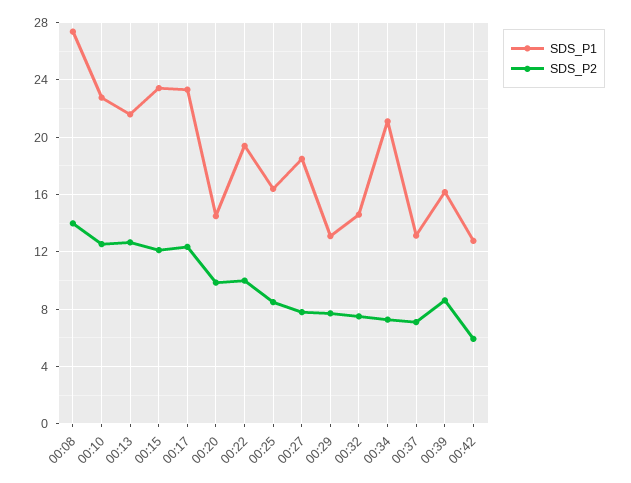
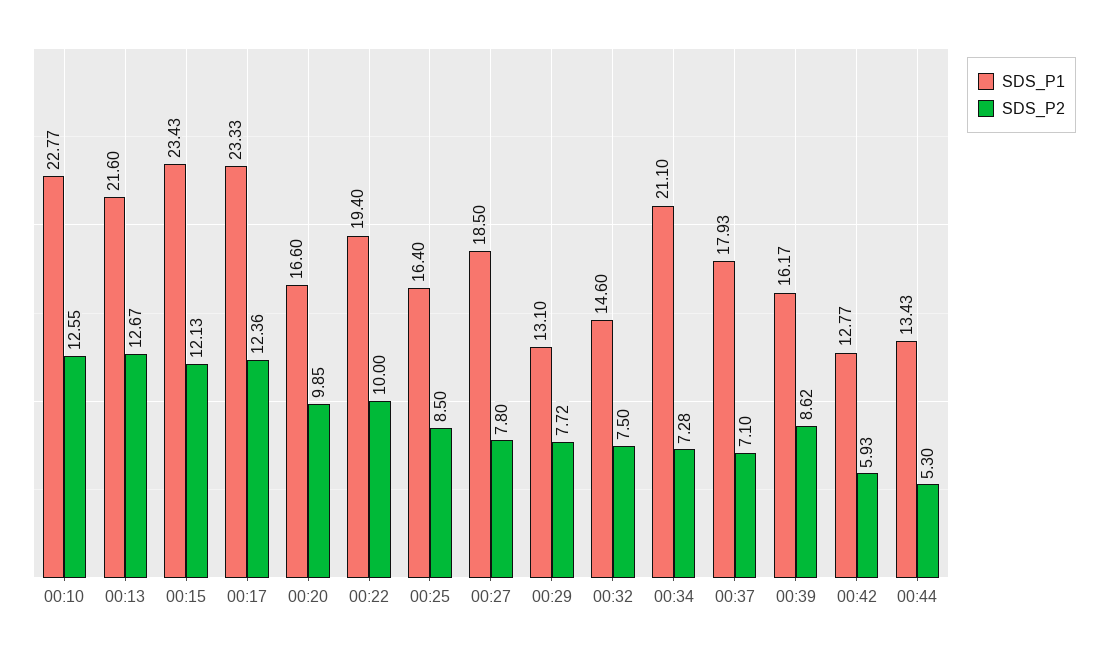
SDS_P1, 00:08: 27.5 -> none
SDS_P2, 00:08: 14 -> none
SDS_P1, 00:20: 14.5 -> 16.6
SDS_P1, 00:37: 13 -> 17.93
SDS_P1, 00:44: none -> 13.43
SDS_P2, 00:44: none -> 5.3

